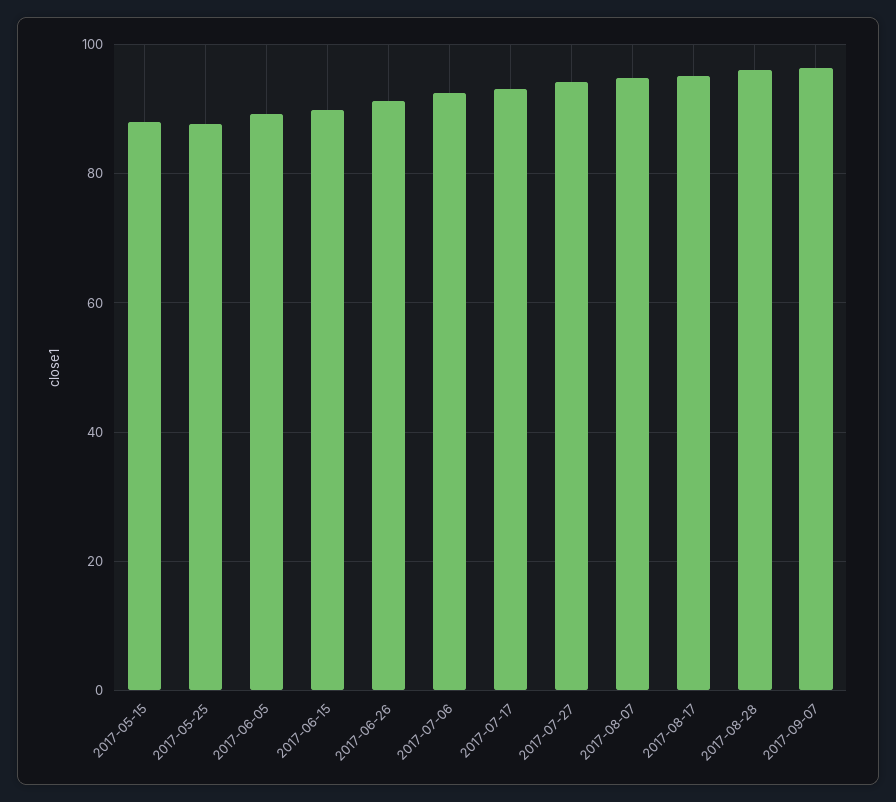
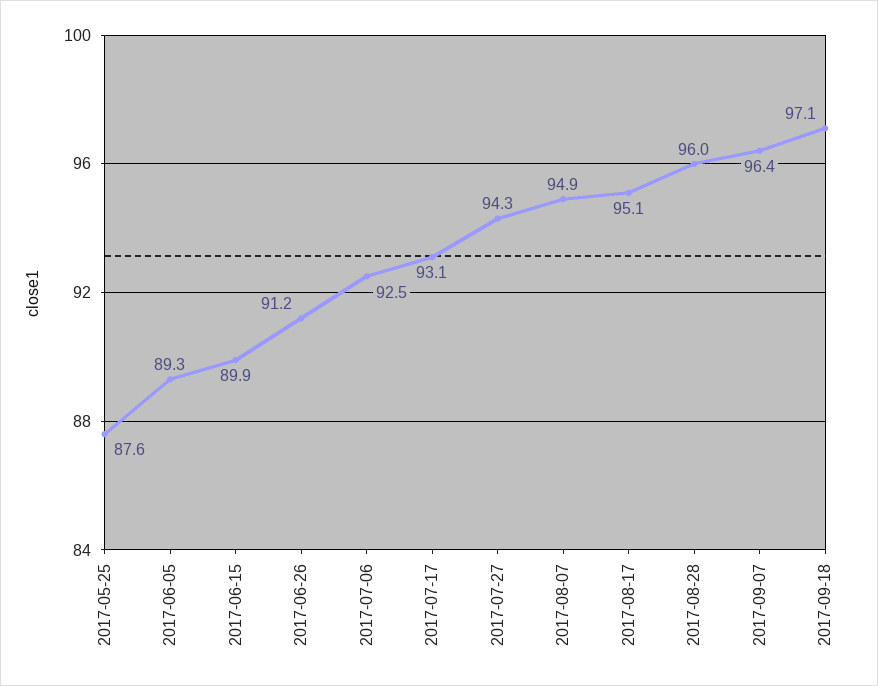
2017-05-15: 88 -> none
2017-09-18: none -> 97.1

